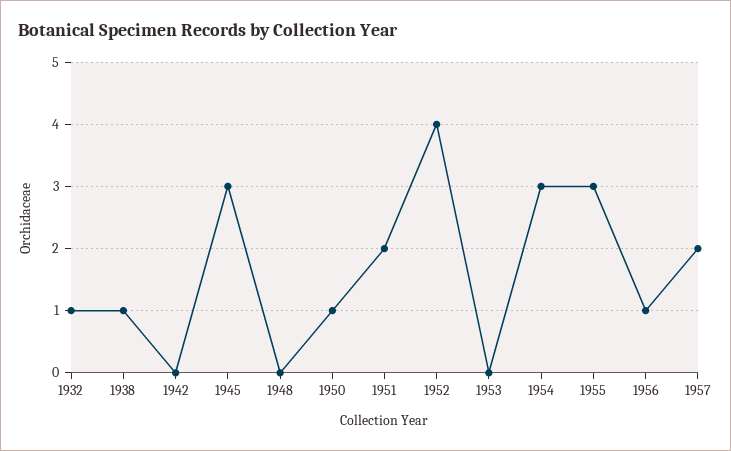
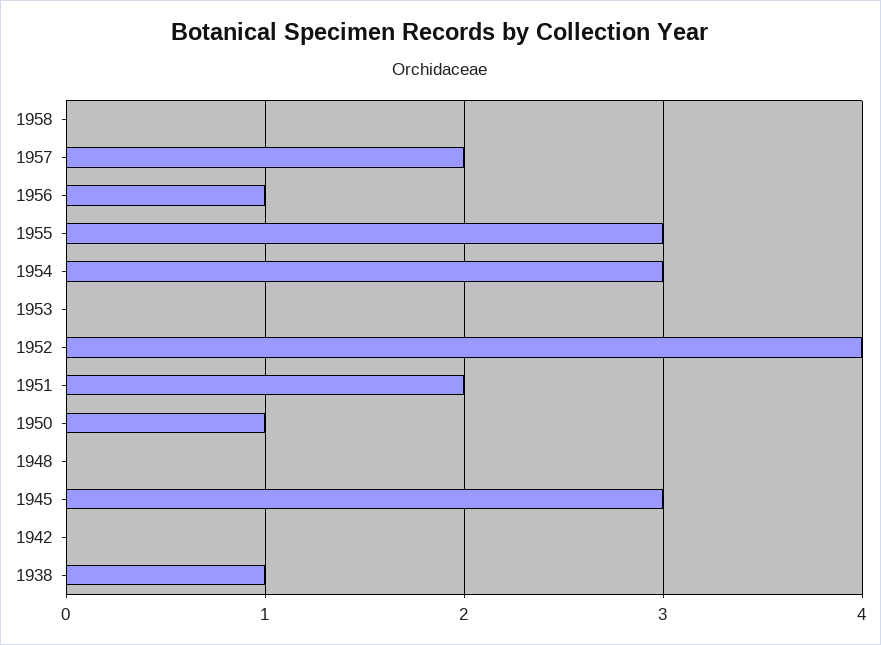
1932: 1 -> none
1958: none -> 0

